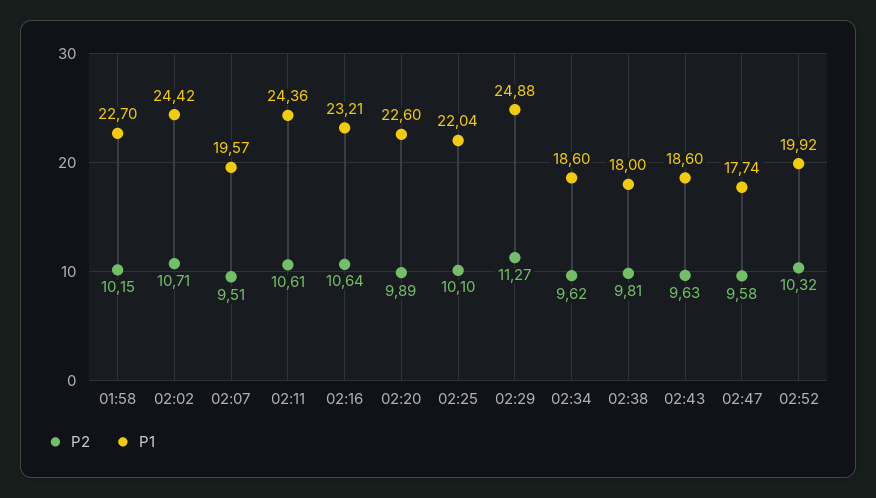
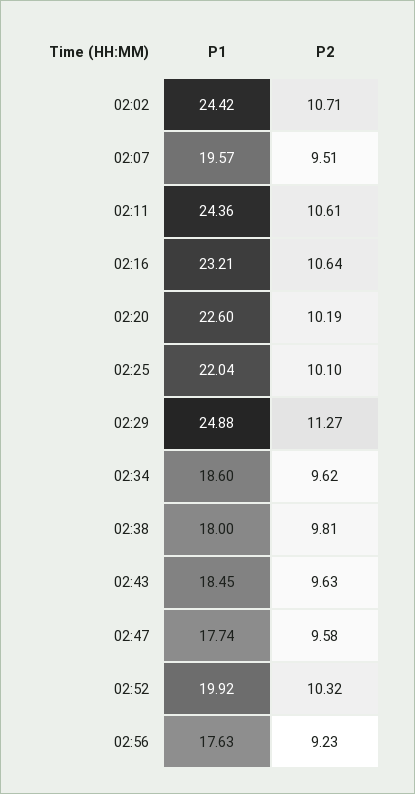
P2, 01:58: 10.15 -> none
P1, 01:58: 22.7 -> none
P2, 02:20: 9.89 -> 10.19
P1, 02:43: 18.6 -> 18.45
P1, 02:56: none -> 17.63
P2, 02:56: none -> 9.23

